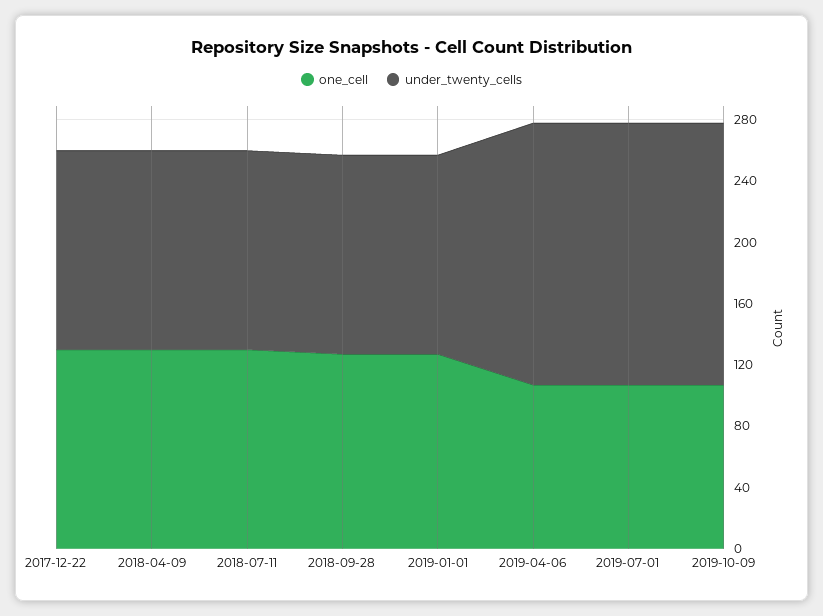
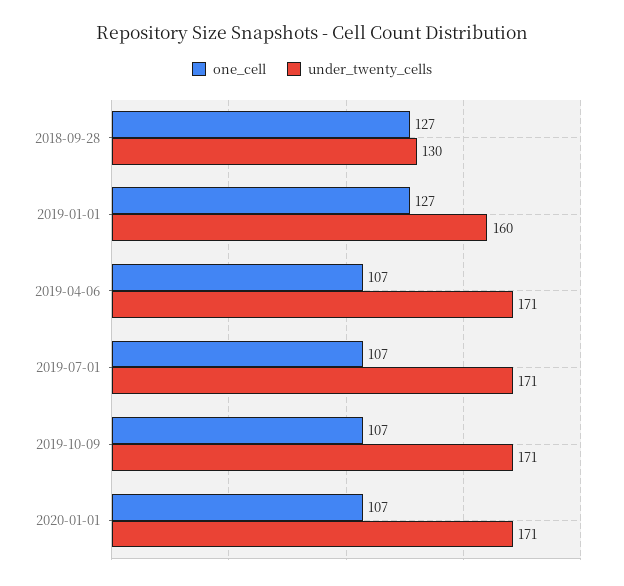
one_cell, 2017-12-22: 130 -> none
under_twenty_cells, 2017-12-22: 130 -> none
one_cell, 2018-04-09: 130 -> none
under_twenty_cells, 2018-04-09: 130 -> none
one_cell, 2018-07-11: 130 -> none
under_twenty_cells, 2018-07-11: 130 -> none
under_twenty_cells, 2019-01-01: 130 -> 160
one_cell, 2020-01-01: none -> 107
under_twenty_cells, 2020-01-01: none -> 171

